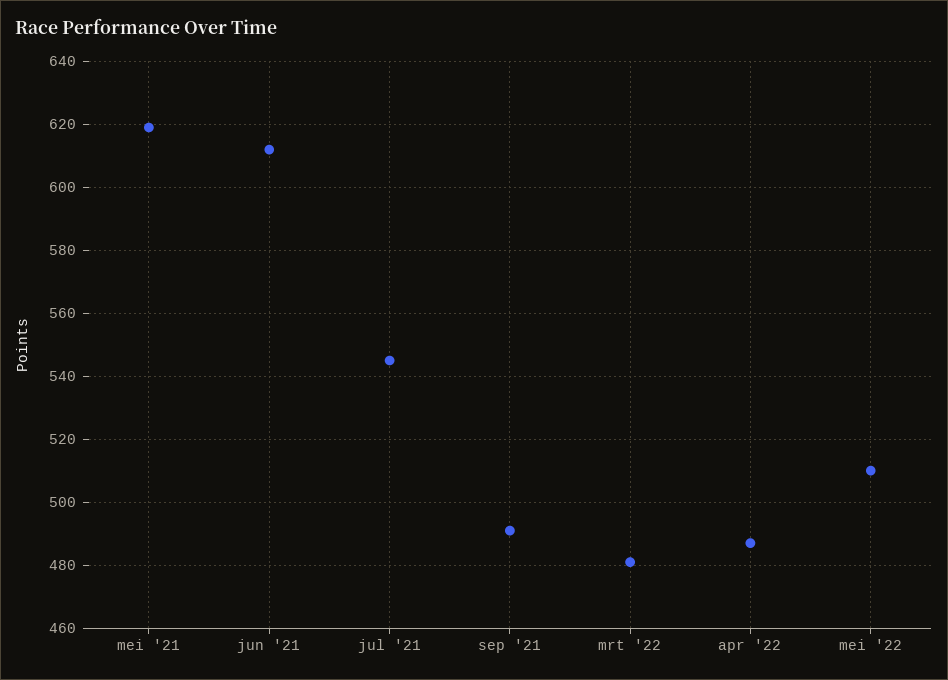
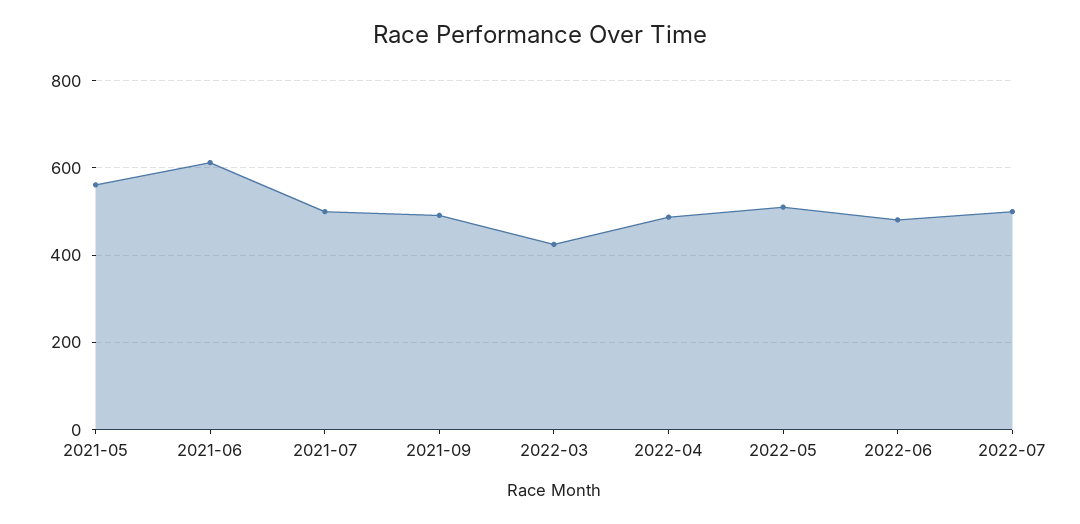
mei '21: 620 -> 560
jul '21: 545 -> 500
mrt '22: 480 -> 420
2022-06: none -> 480
2022-07: none -> 500

